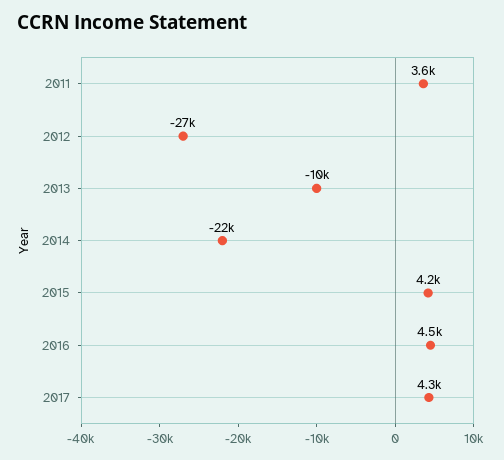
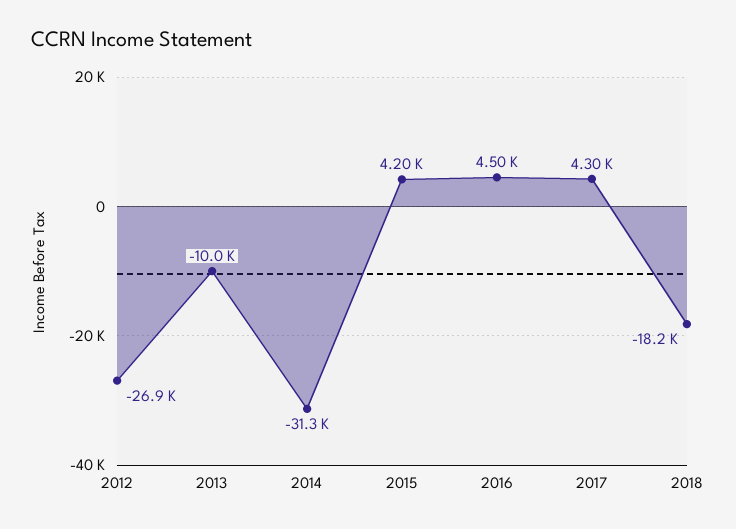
2011: 3600 -> none
2014: -22000 -> -31300
2018: none -> -18200

